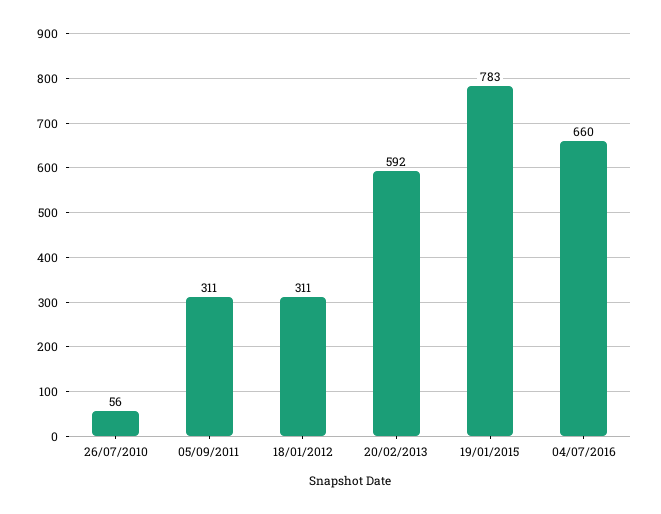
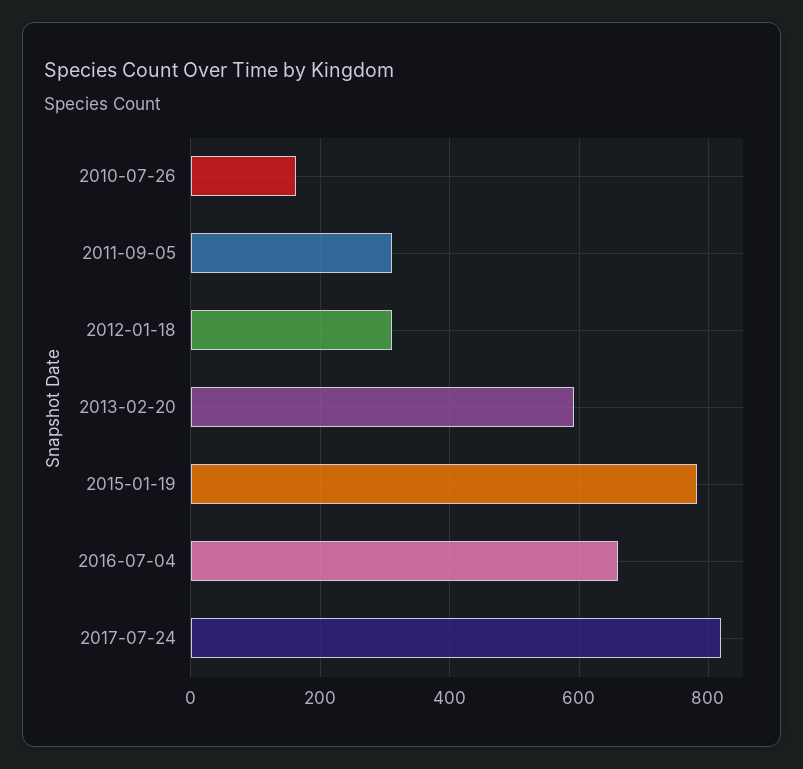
26/07/2010: 56 -> 160
2017-07-24: none -> 820

